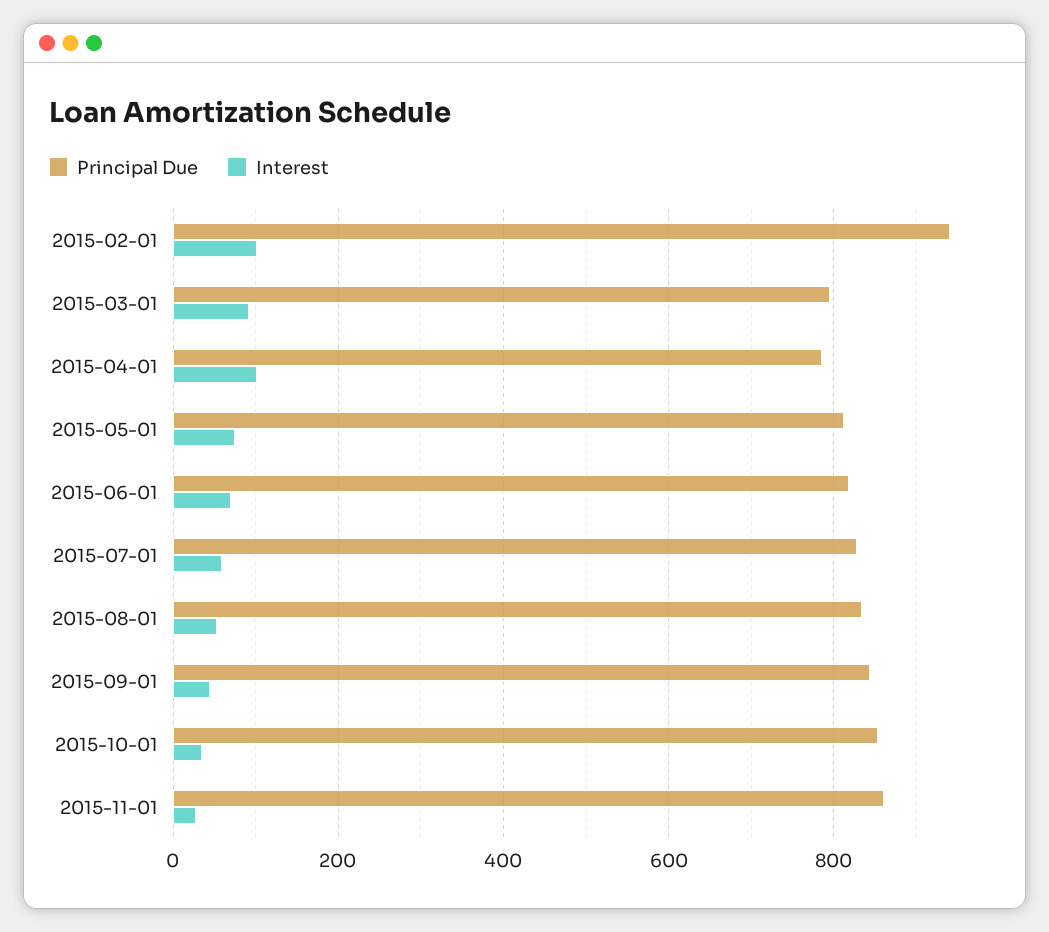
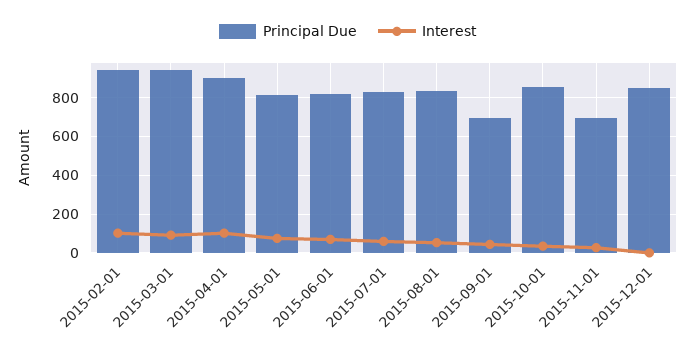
Principal Due, 2015-03-01: 800 -> 950
Principal Due, 2015-04-01: 780 -> 900
Principal Due, 2015-09-01: 840 -> 700
Principal Due, 2015-11-01: 860 -> 700
Principal Due, 2015-12-01: none -> 850
Interest, 2015-12-01: none -> 0

